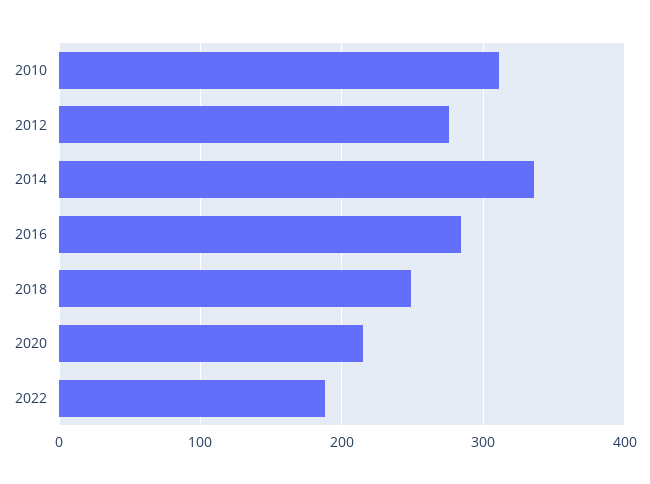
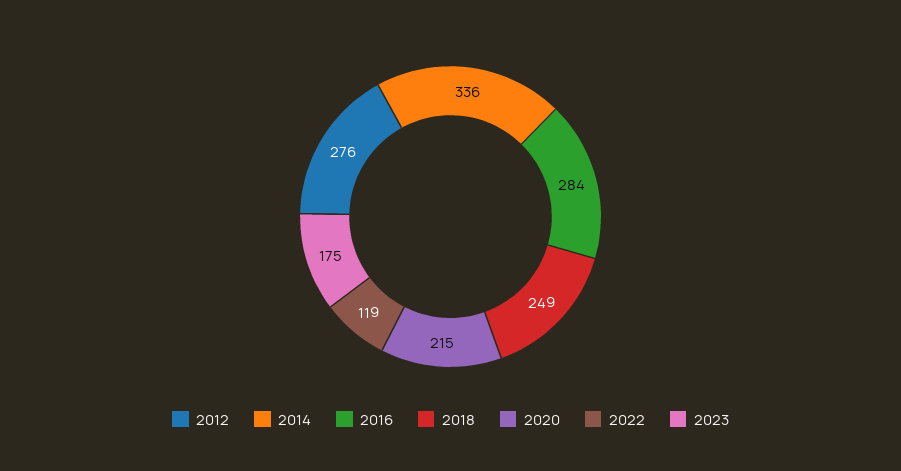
2010: 310 -> none
2022: 190 -> 119
2023: none -> 175

